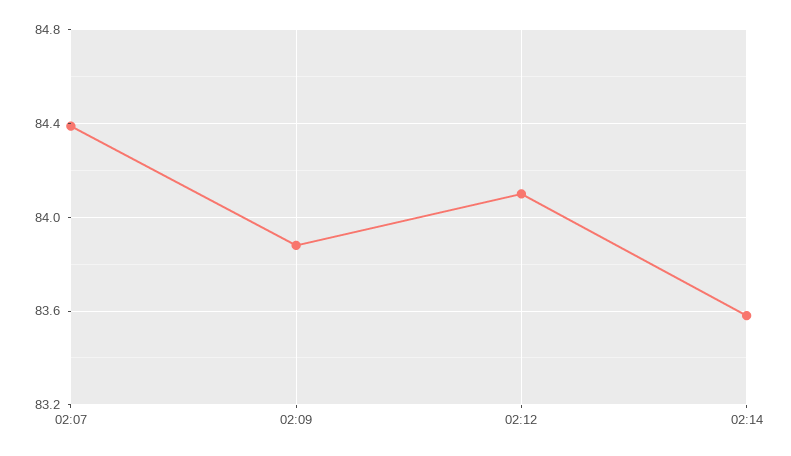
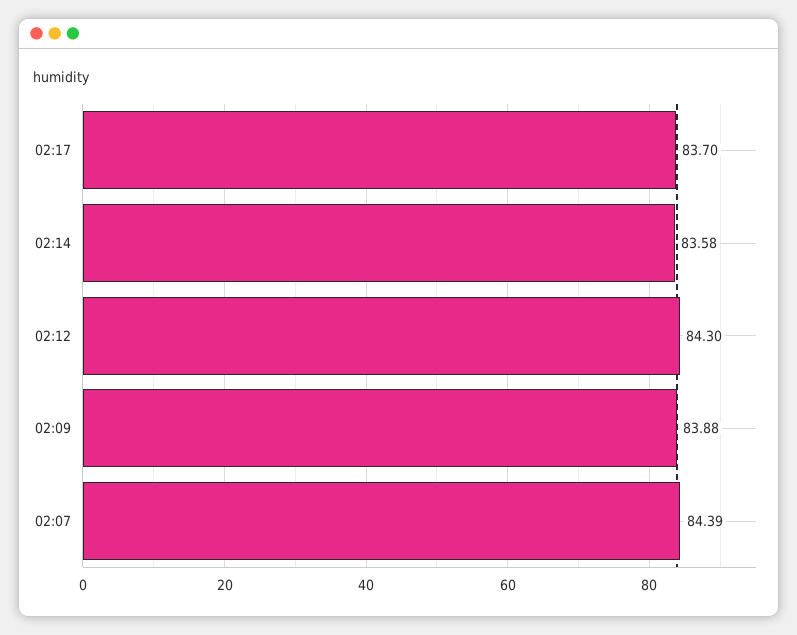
02:12: 84.1 -> 84.3
02:17: none -> 83.7

